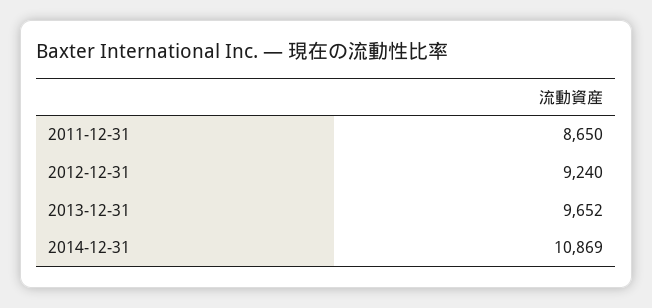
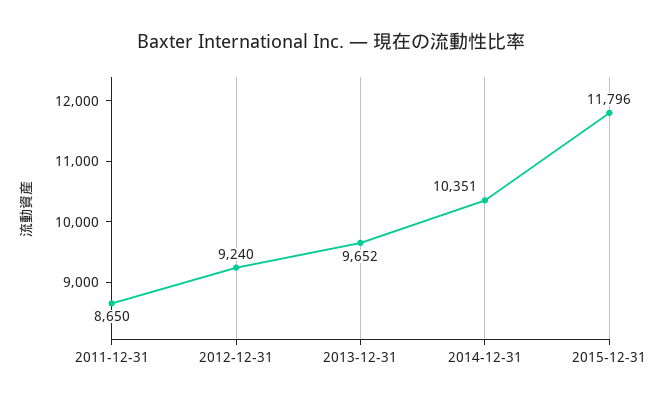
2014-12-31: 10869 -> 10351
2015-12-31: none -> 11796

